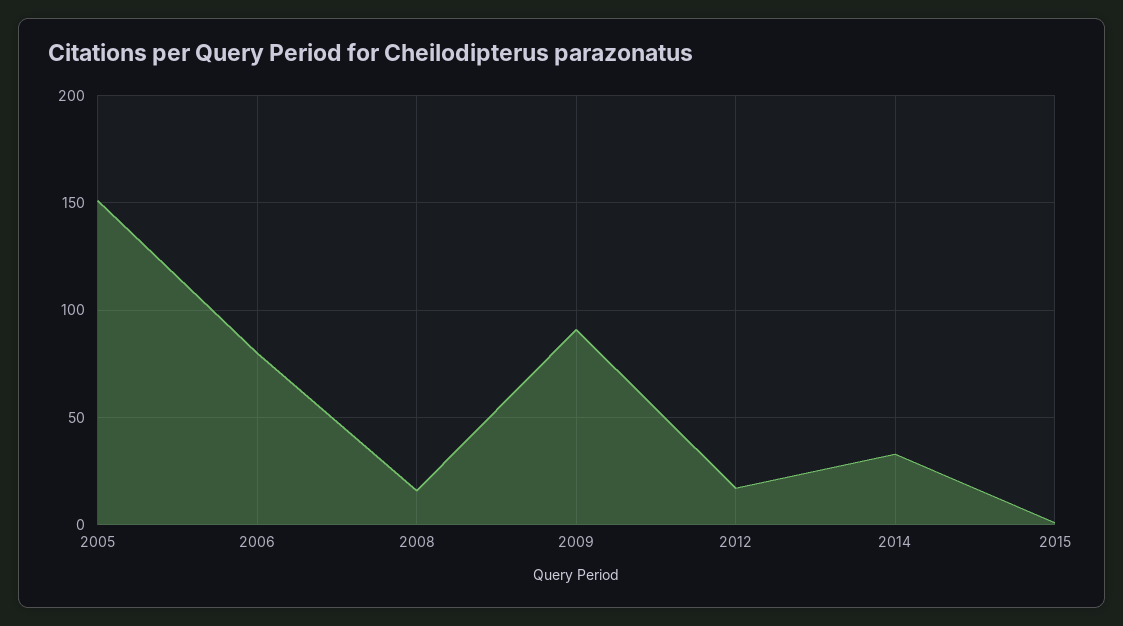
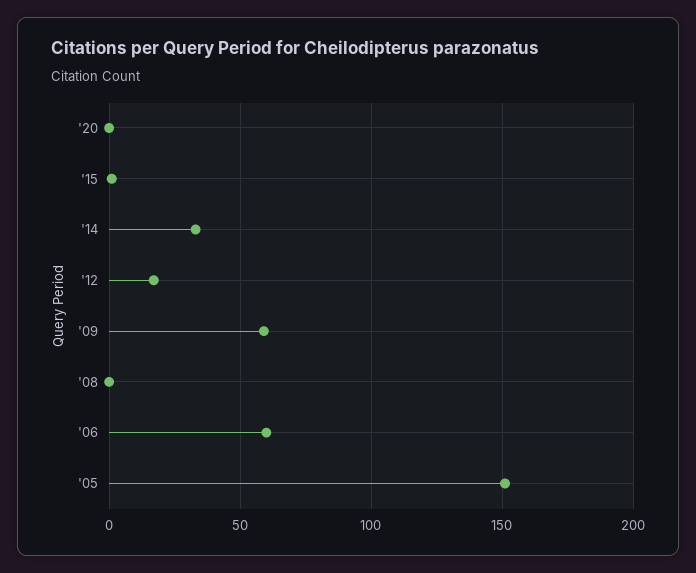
2006: 80 -> 60
2008: 15 -> 0
2009: 90 -> 60
'20: none -> 0

